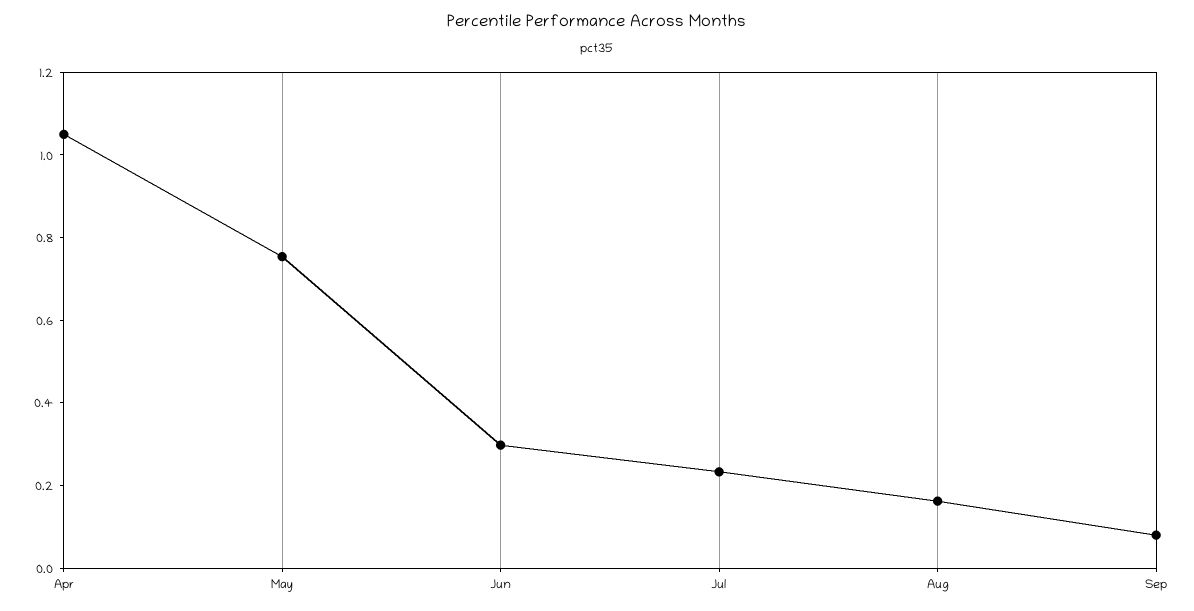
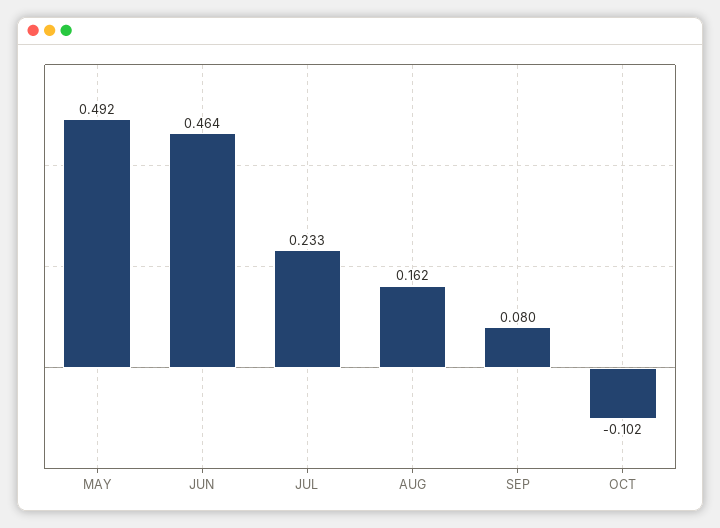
Apr: 1.05 -> none
May: 0.75 -> 0.492
Jun: 0.3 -> 0.464
OCT: none -> -0.102

